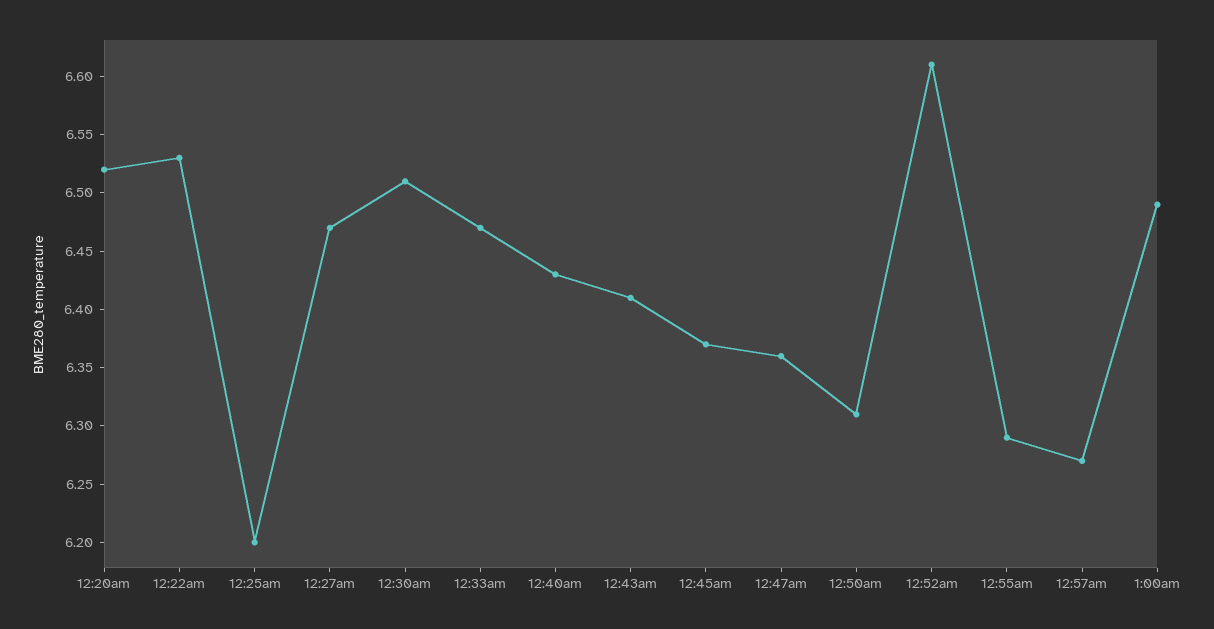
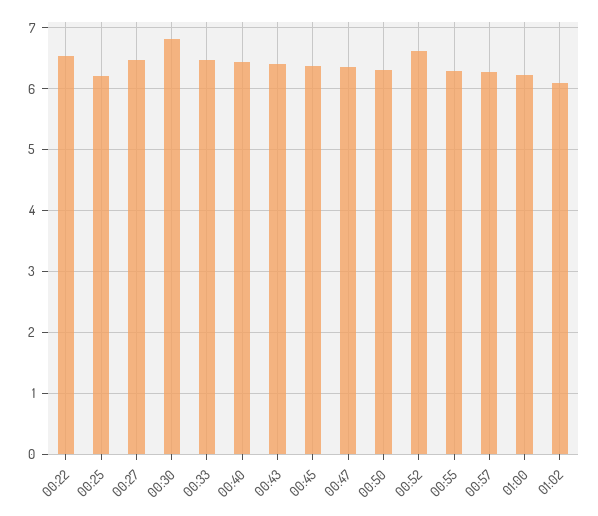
12:20am: 6.52 -> none
12:30am: 6.51 -> 6.8
1:00am: 6.49 -> 6.2
01:02: none -> 6.1

